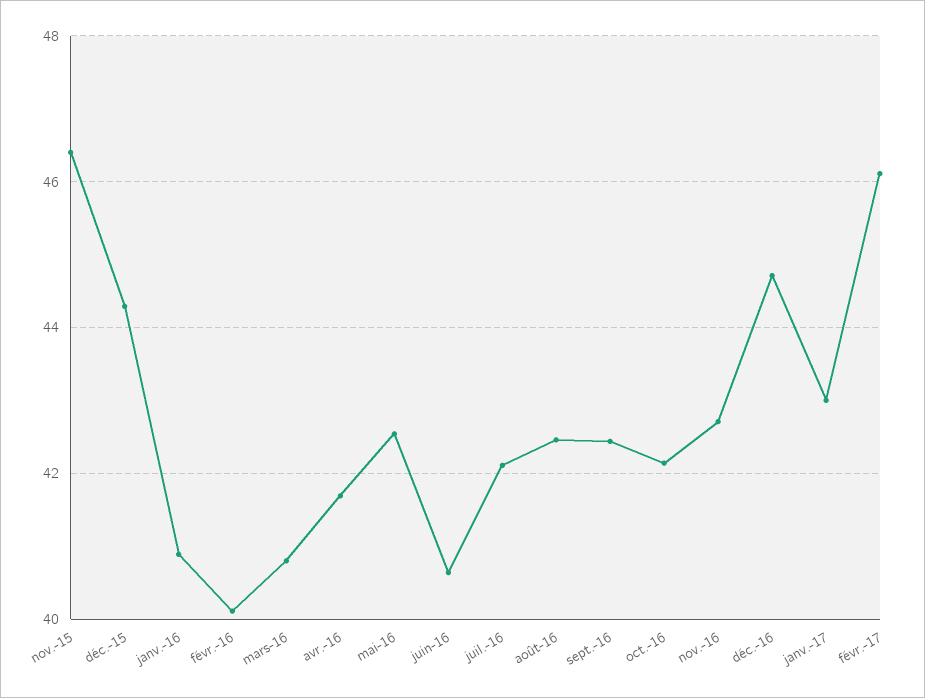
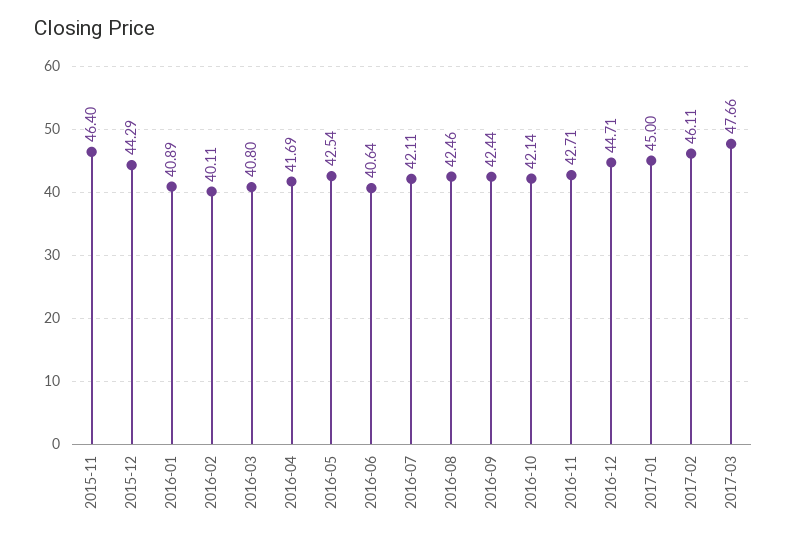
janv.-17: 43 -> 45
2017-03: none -> 47.66

